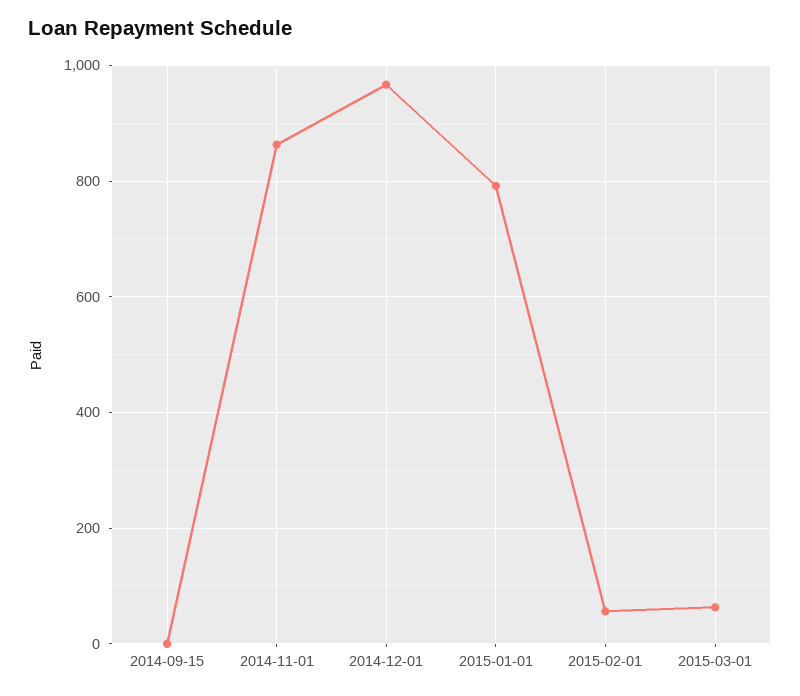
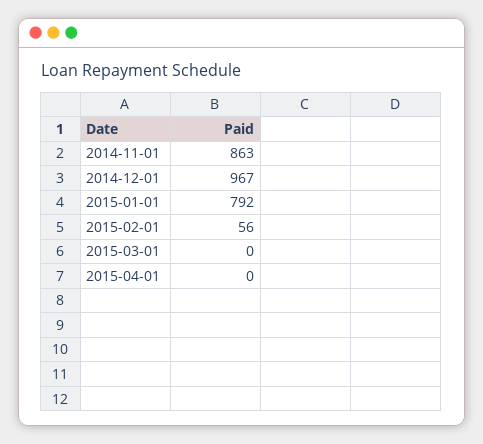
2014-09-15: 0 -> none
2015-03-01: 60 -> 0
2015-04-01: none -> 0

